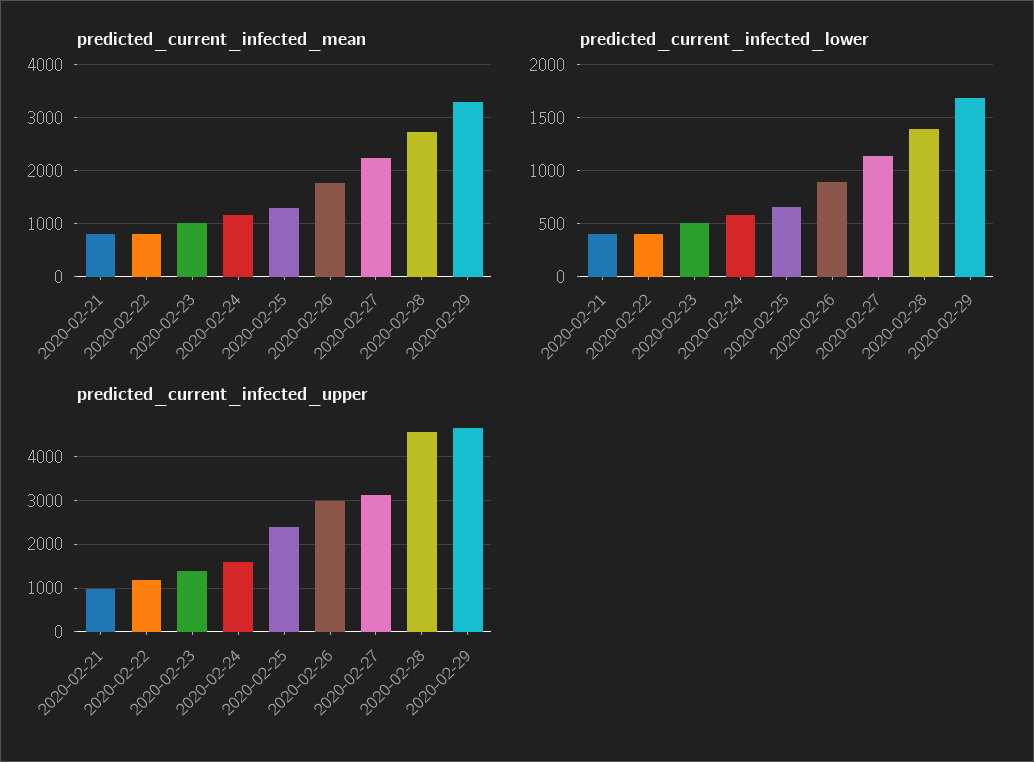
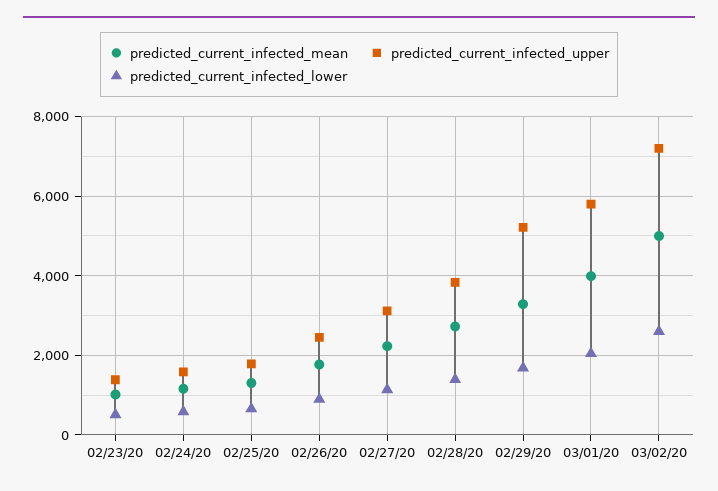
predicted_current_infected_mean, 2020-02-21: 800 -> none
predicted_current_infected_mean, 2020-02-22: 800 -> none
predicted_current_infected_lower, 2020-02-21: 400 -> none
predicted_current_infected_lower, 2020-02-22: 400 -> none
predicted_current_infected_upper, 2020-02-21: 1000 -> none
predicted_current_infected_upper, 2020-02-22: 1200 -> none
predicted_current_infected_upper, 2020-02-25: 2400 -> 1800
predicted_current_infected_upper, 2020-02-26: 3000 -> 2400
predicted_current_infected_upper, 2020-02-28: 4600 -> 3800
predicted_current_infected_upper, 2020-02-29: 4600 -> 5200
predicted_current_infected_mean, 03/01/20: none -> 4000
predicted_current_infected_upper, 03/01/20: none -> 5800
predicted_current_infected_lower, 03/01/20: none -> 2000
predicted_current_infected_mean, 03/02/20: none -> 5000
predicted_current_infected_upper, 03/02/20: none -> 7200
predicted_current_infected_lower, 03/02/20: none -> 2600

